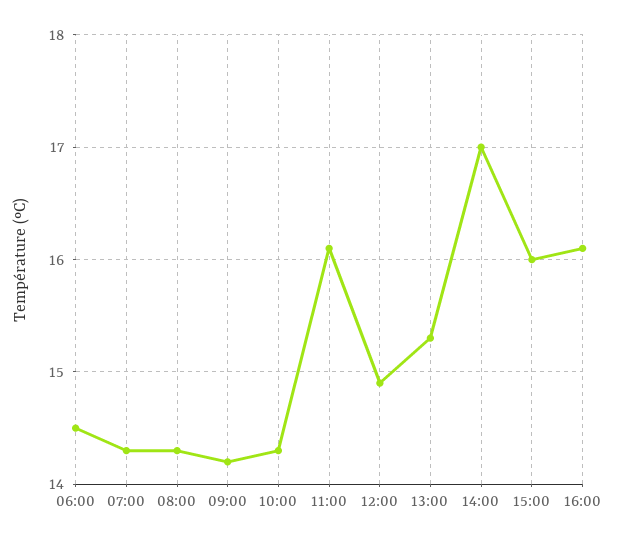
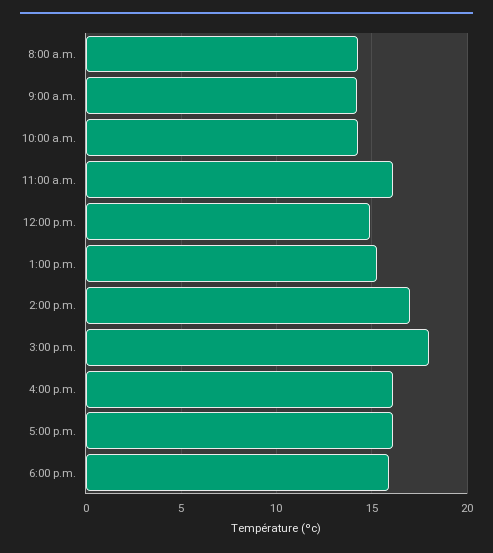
06:00: 14.5 -> none
07:00: 14.3 -> none
15:00: 16 -> 18
5:00 p.m.: none -> 16
6:00 p.m.: none -> 16

